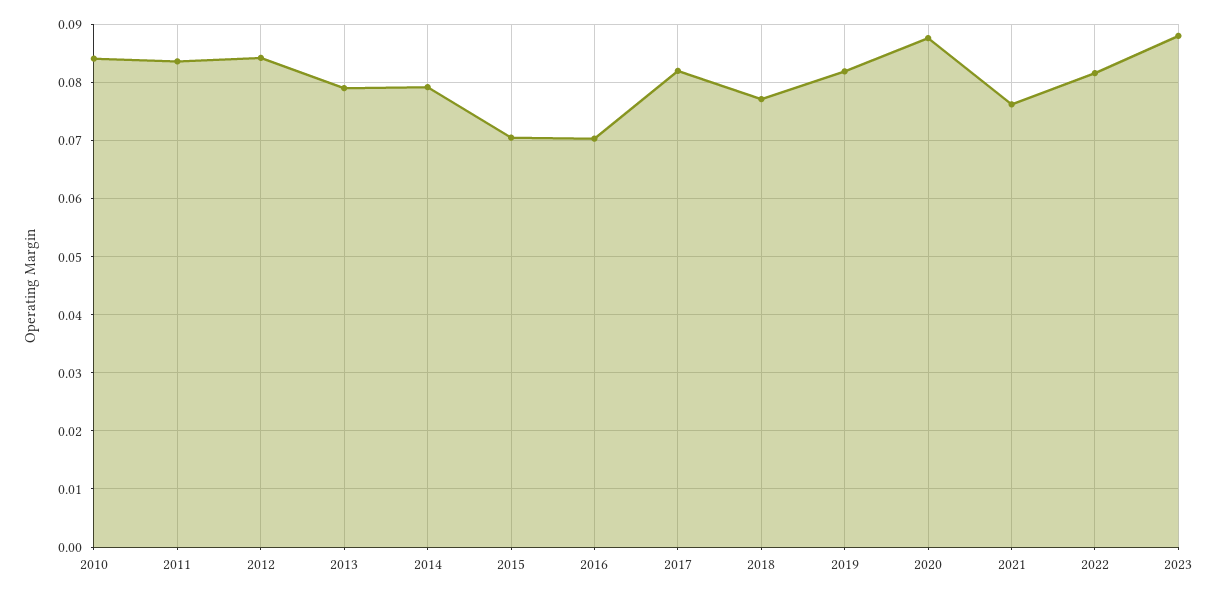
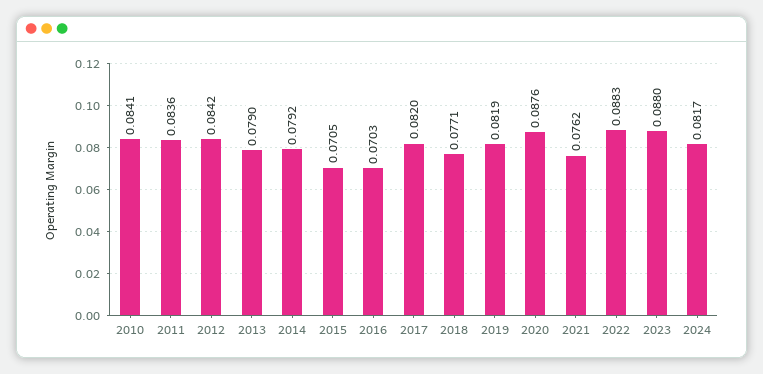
2022: 0.082 -> 0.0883
2024: none -> 0.0817

